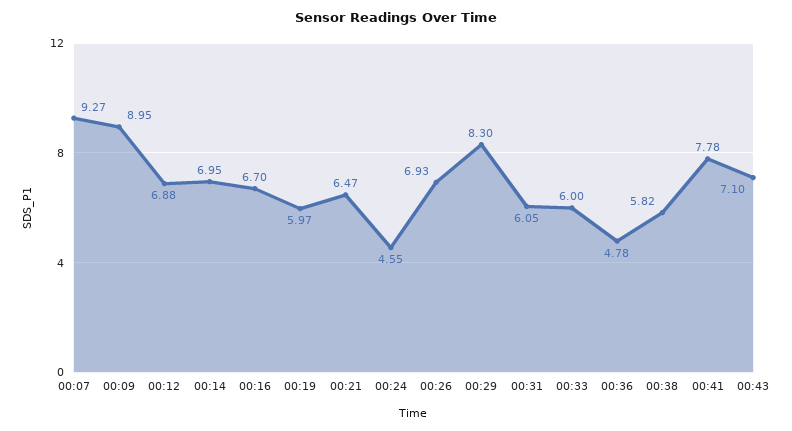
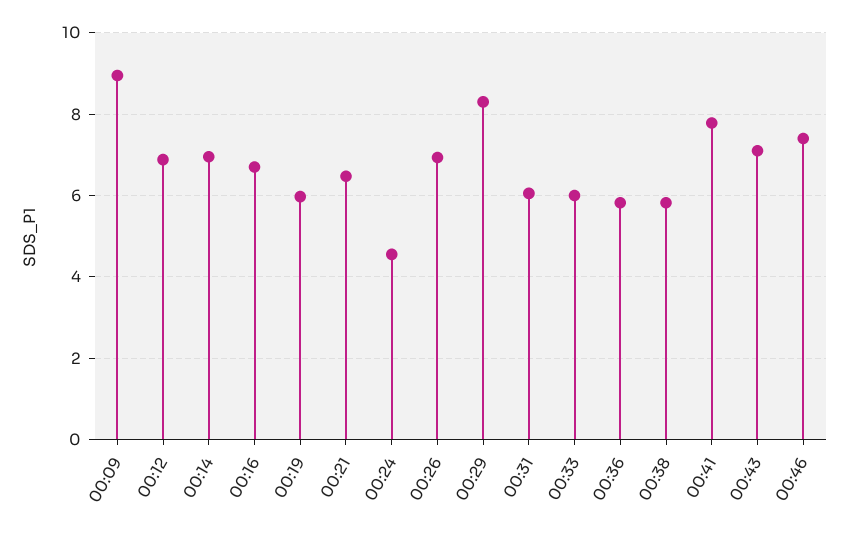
00:07: 9.27 -> none
00:36: 4.78 -> 5.8
00:46: none -> 7.4

